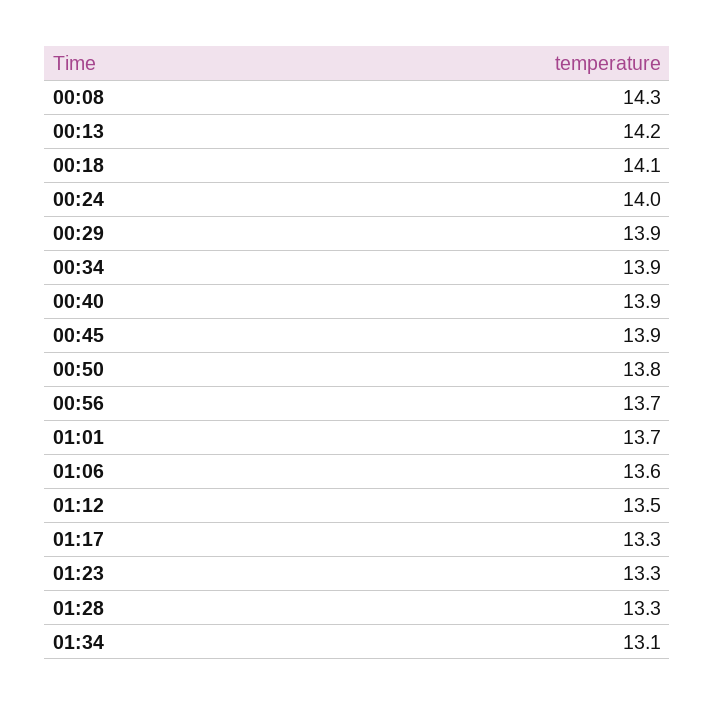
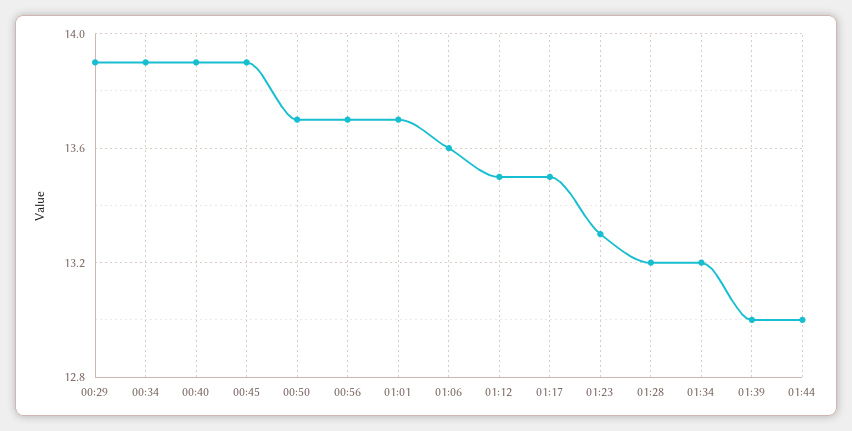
00:08: 14.3 -> none
00:13: 14.2 -> none
00:18: 14.1 -> none
00:24: 14 -> none
00:50: 13.8 -> 13.7
01:17: 13.3 -> 13.5
01:28: 13.3 -> 13.2
01:34: 13.1 -> 13.2
01:39: none -> 13
01:44: none -> 13

